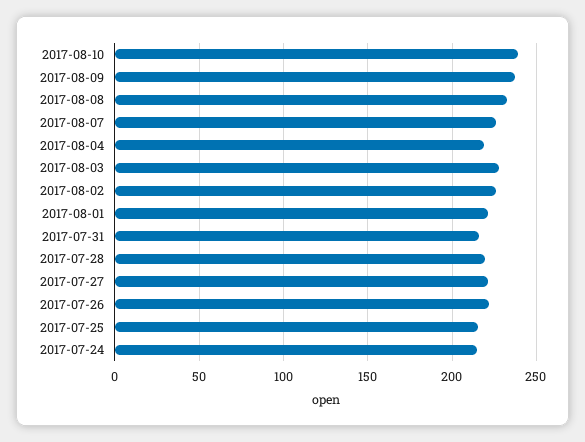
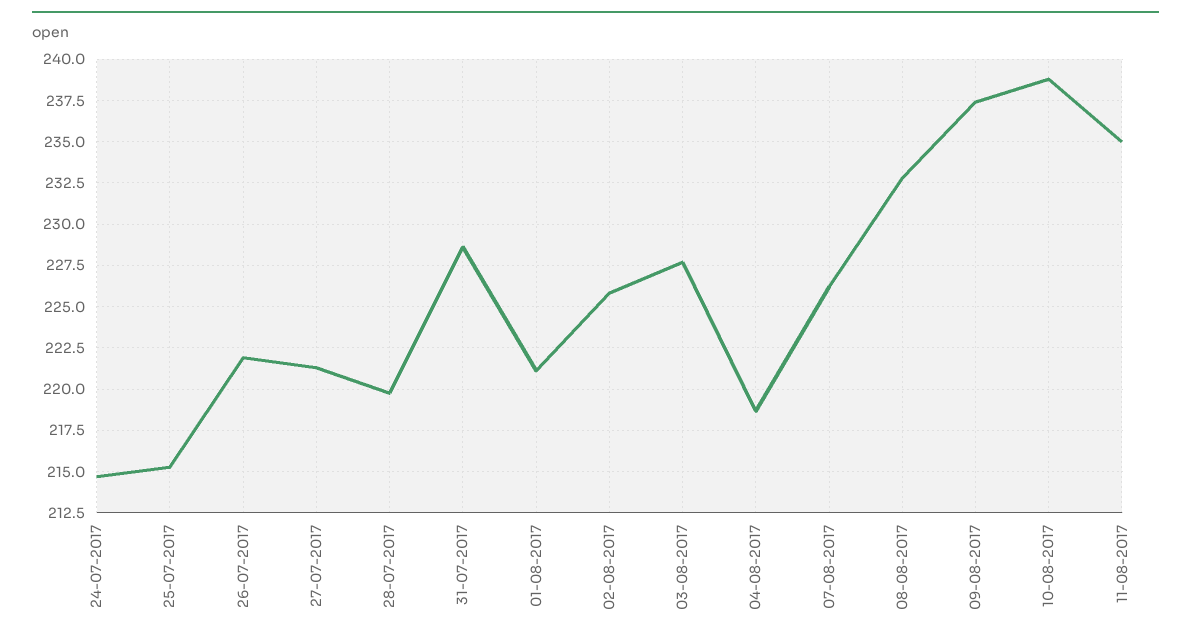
2017-07-31: 215 -> 228.5
11-08-2017: none -> 235

